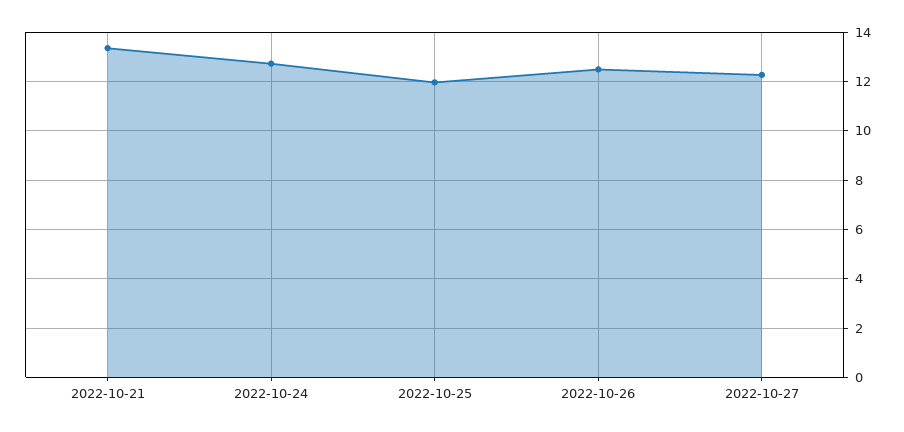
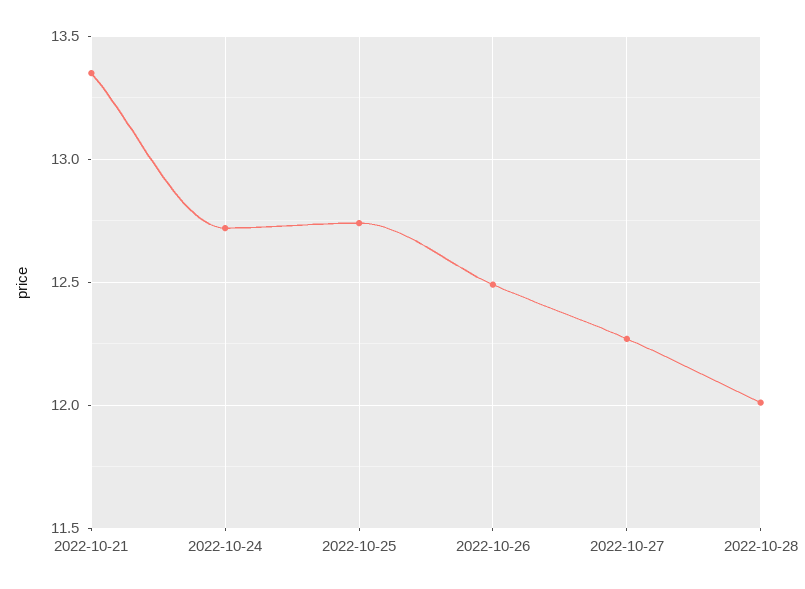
2022-10-25: 12 -> 12.75
2022-10-28: none -> 12

